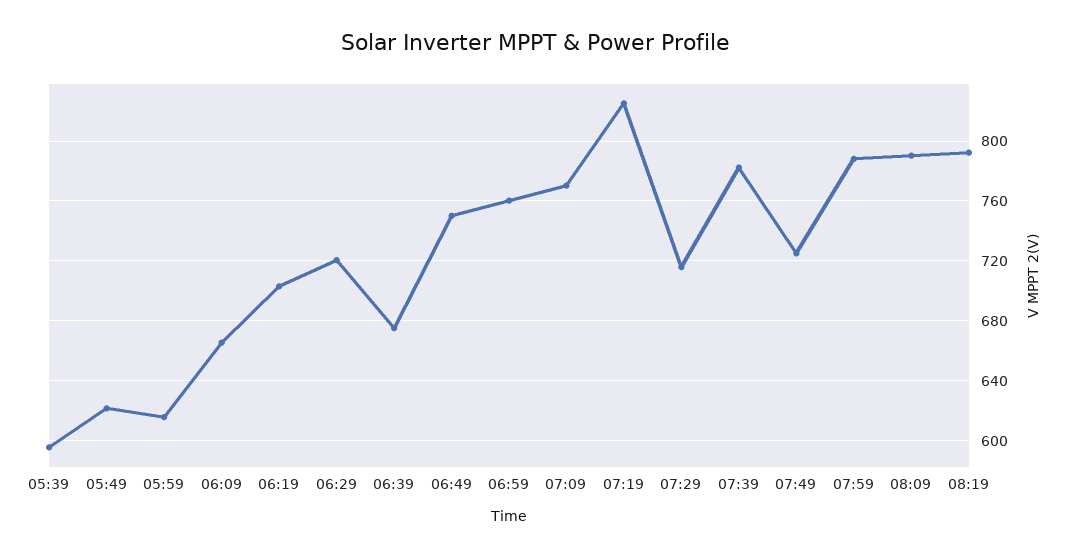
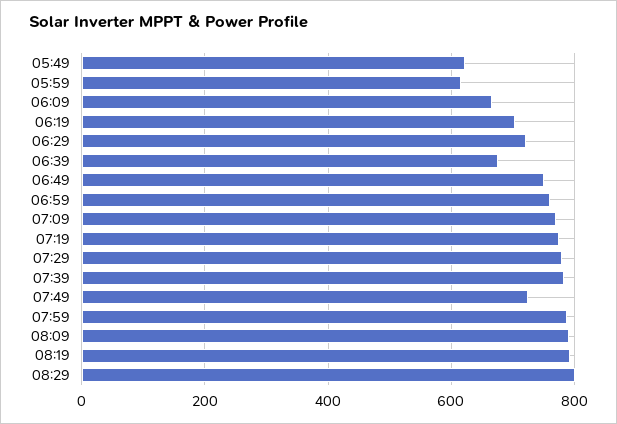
05:39: 595 -> none
07:19: 825 -> 780
07:29: 715 -> 780
08:29: none -> 800

